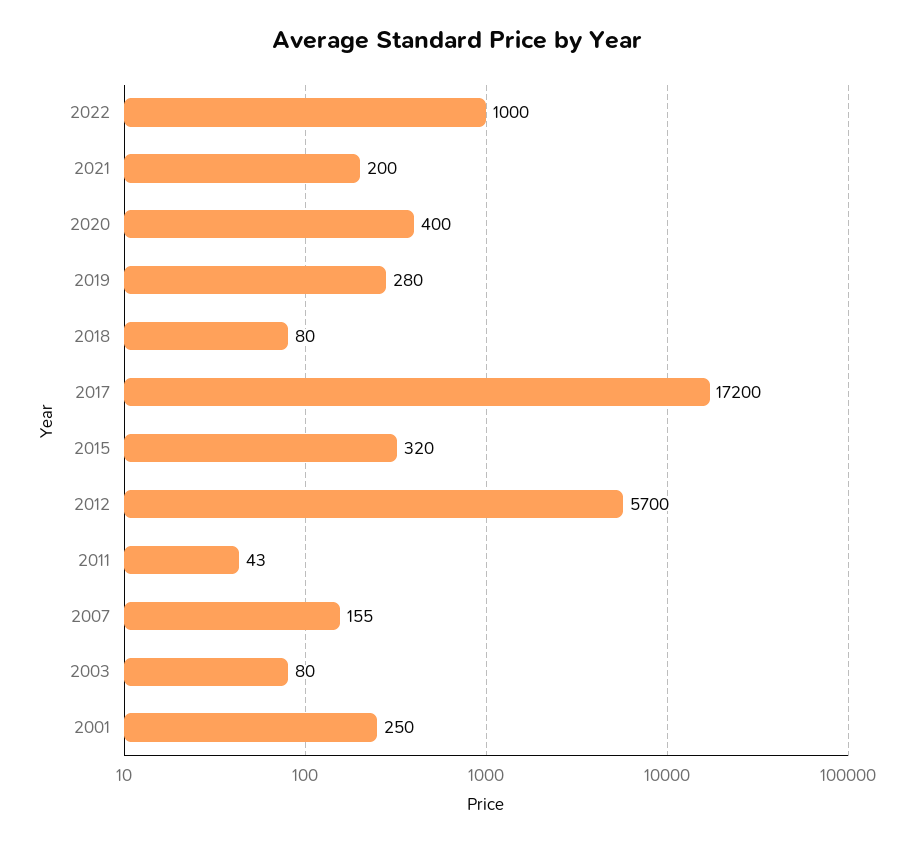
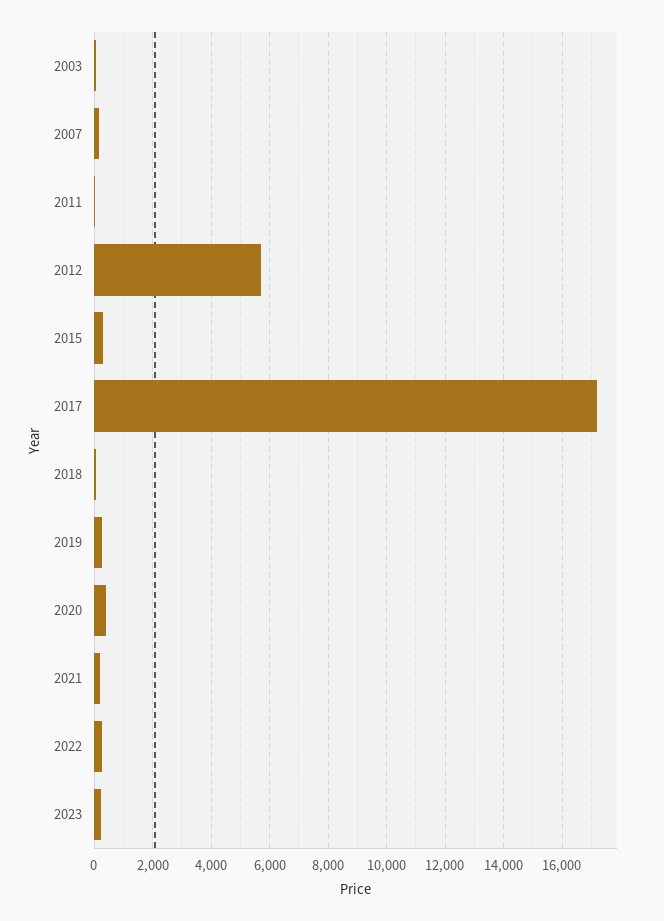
2022: 1000 -> 250
2001: 250 -> none
2023: none -> 250

